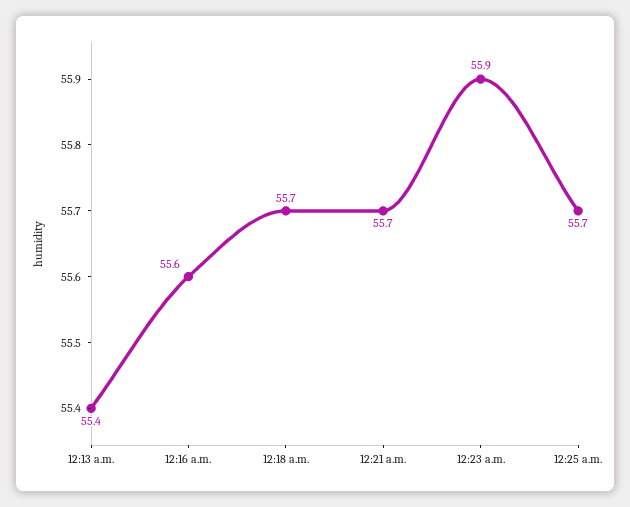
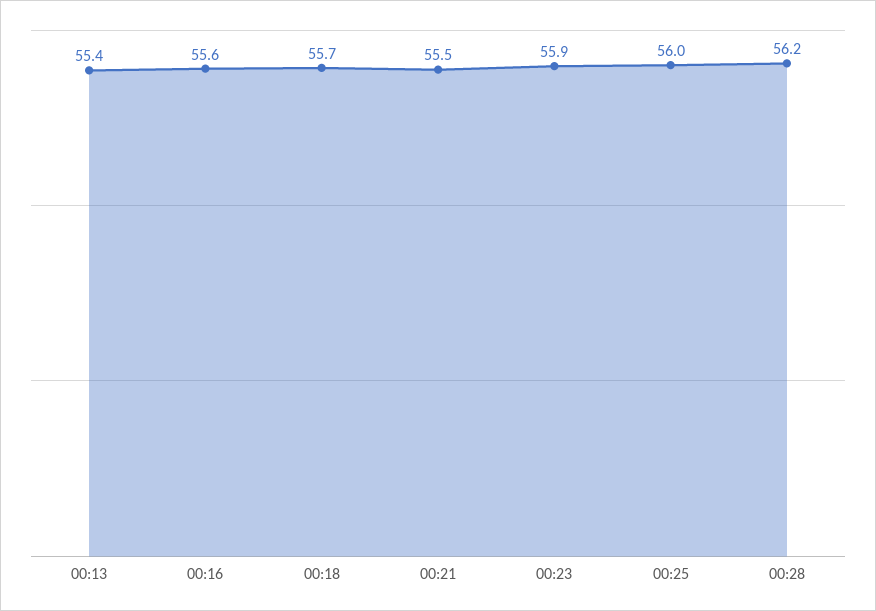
12:21 a.m.: 55.7 -> 55.5
12:25 a.m.: 55.7 -> 56
00:28: none -> 56.2

